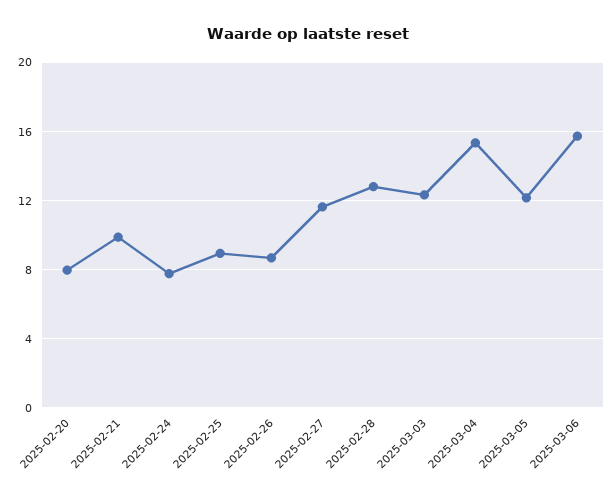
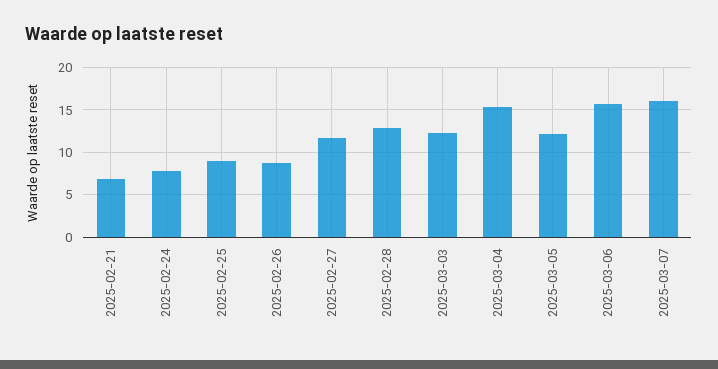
2025-02-20: 8 -> none
2025-02-21: 10 -> 7
2025-03-07: none -> 16

